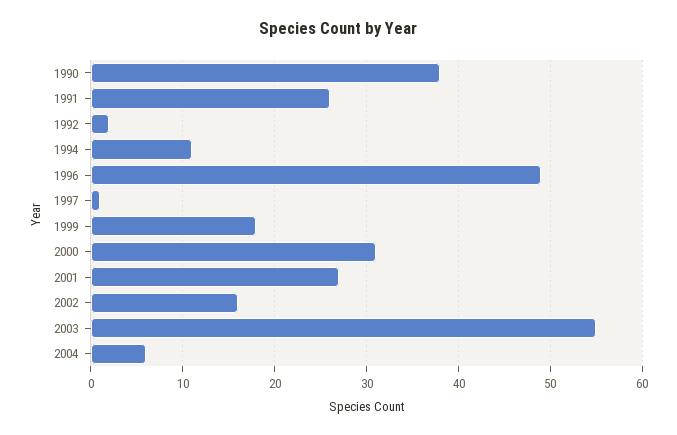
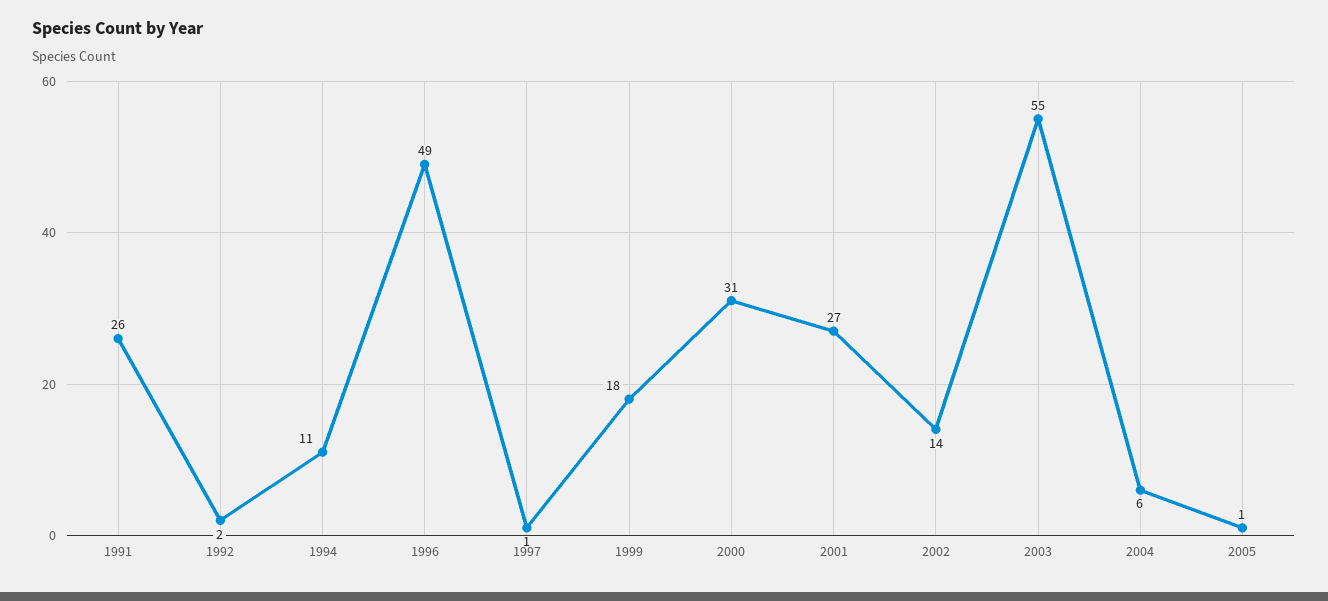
1990: 38 -> none
2002: 16 -> 14
2005: none -> 1

